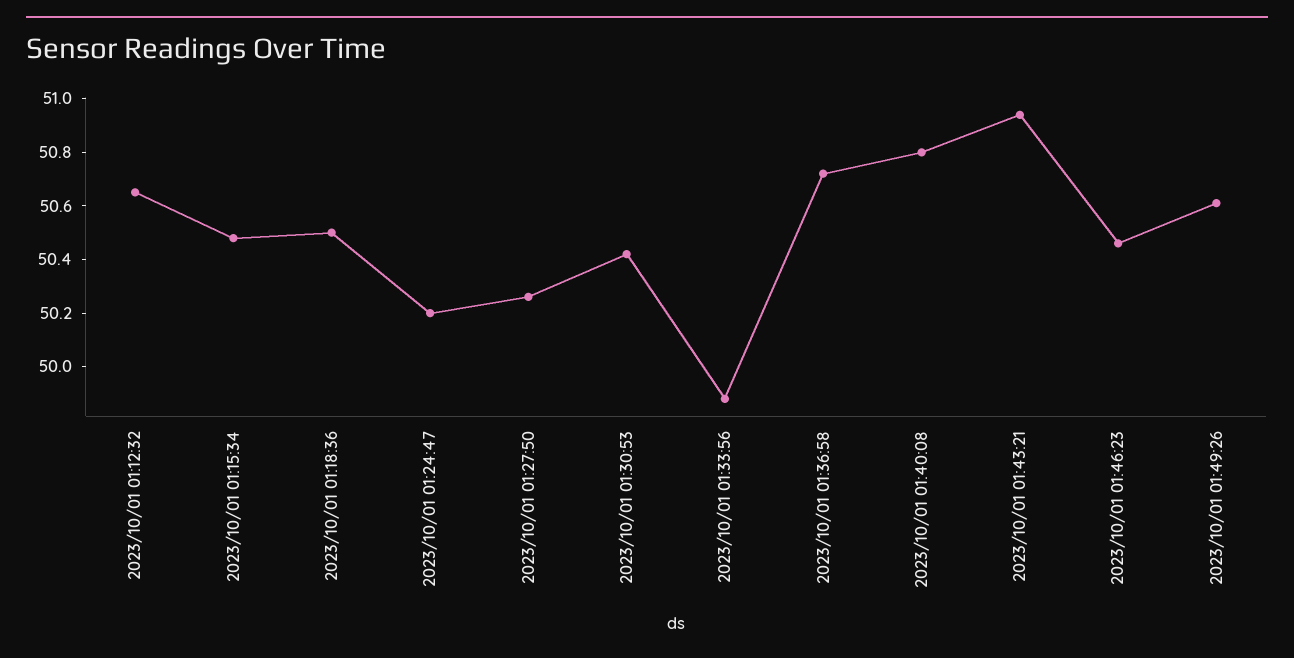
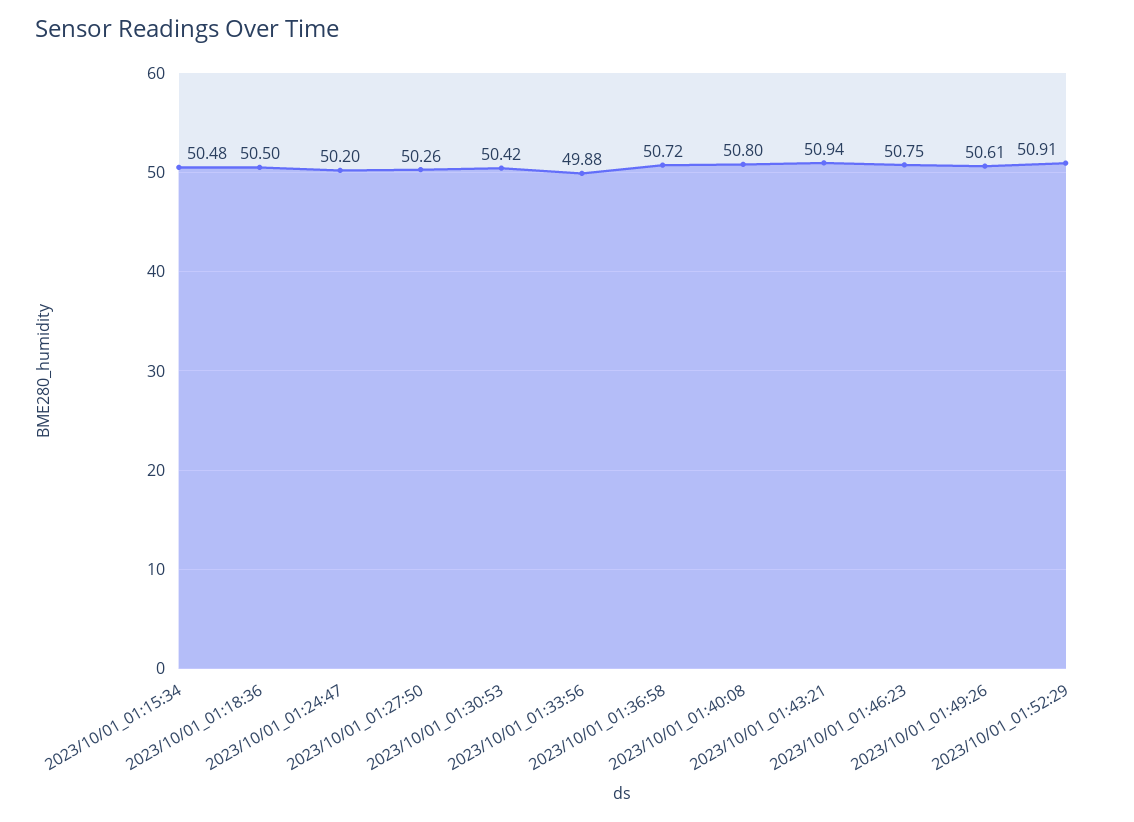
2023/10/01 01:12:32: 50.65 -> none
2023/10/01 01:46:23: 50.45 -> 50.75
2023/10/01_01:52:29: none -> 50.91

